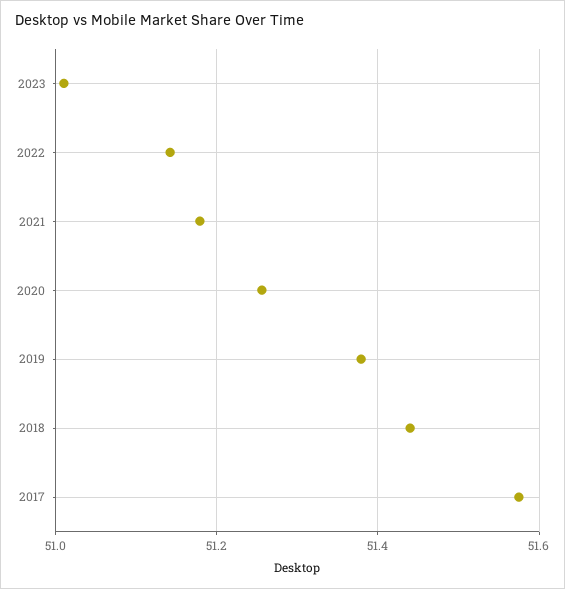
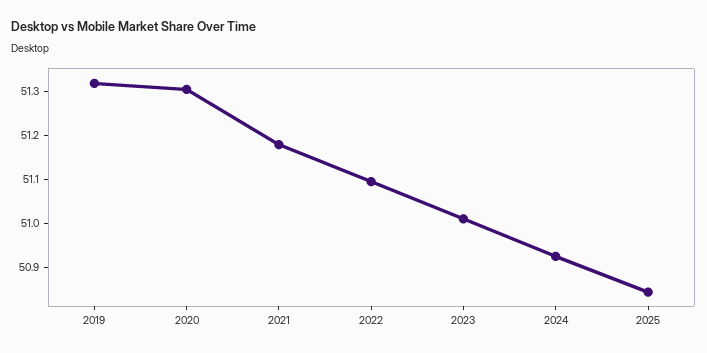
2022: 51.14 -> 51.1
2020: 51.26 -> 51.3
2019: 51.38 -> 51.32
2018: 51.44 -> none
2017: 51.58 -> none
2024: none -> 50.92
2025: none -> 50.84

